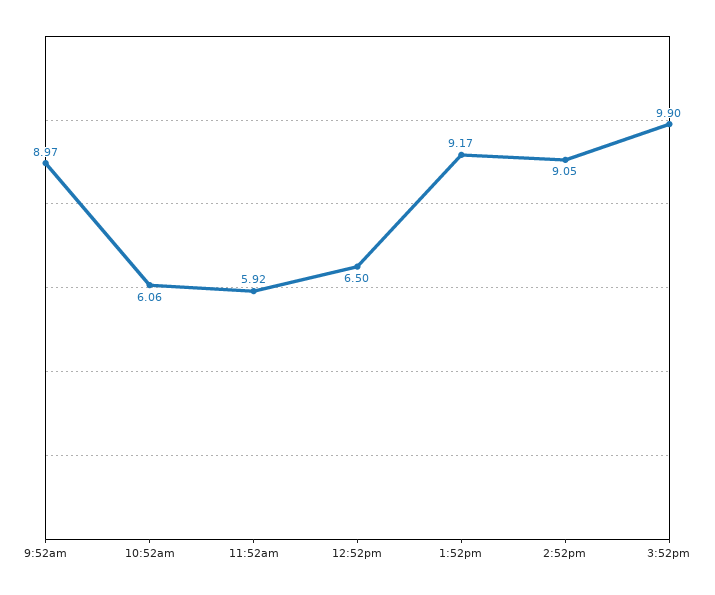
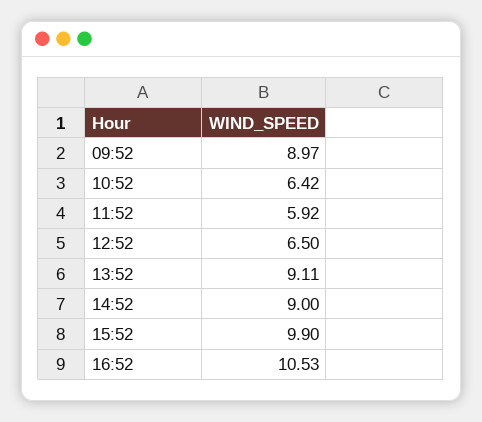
10:52am: 6.06 -> 6.42
1:52pm: 9.17 -> 9.11
2:52pm: 9.05 -> 9
16:52: none -> 10.53

